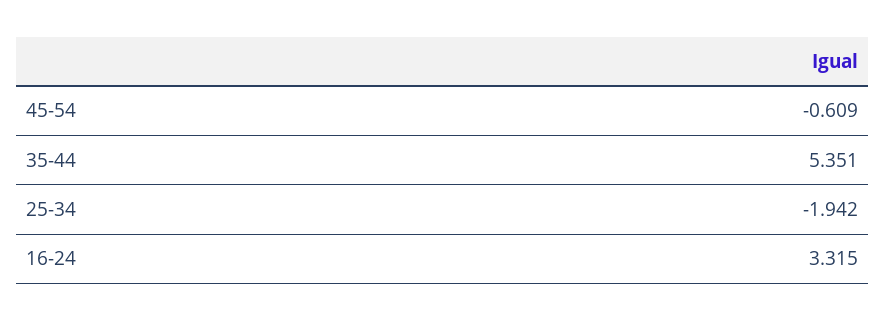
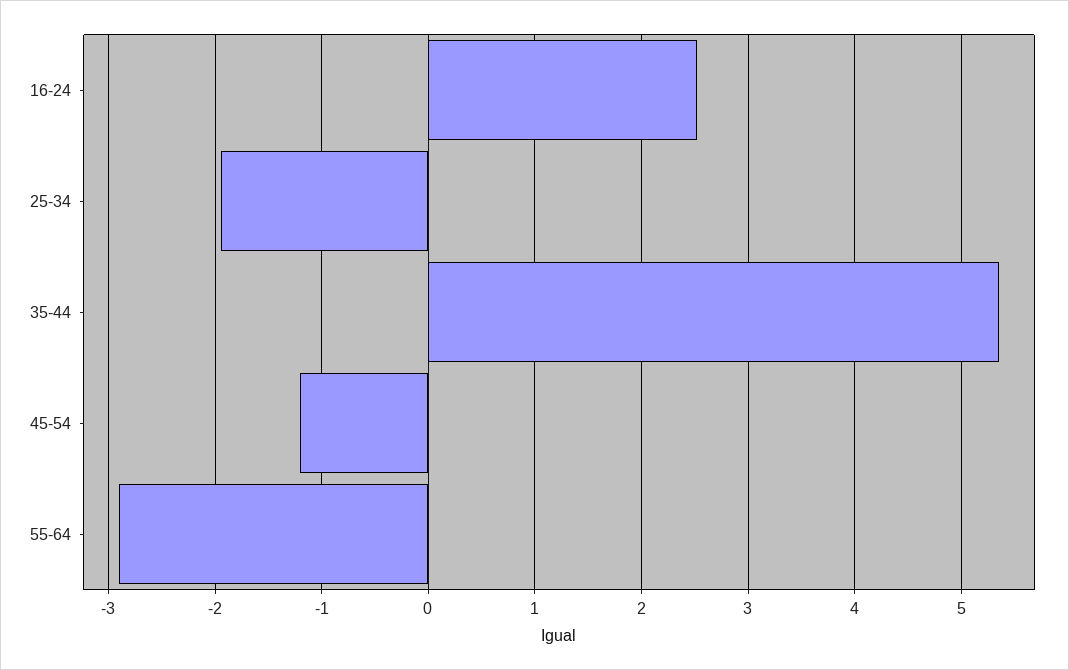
45-54: -0.609 -> -1.2
16-24: 3.315 -> 2.5
55-64: none -> -2.9

